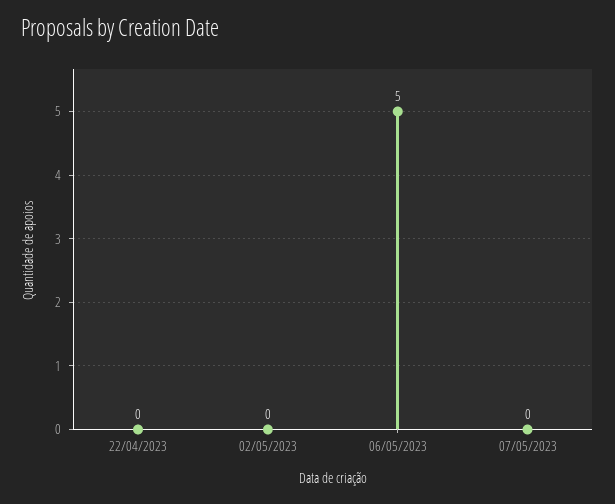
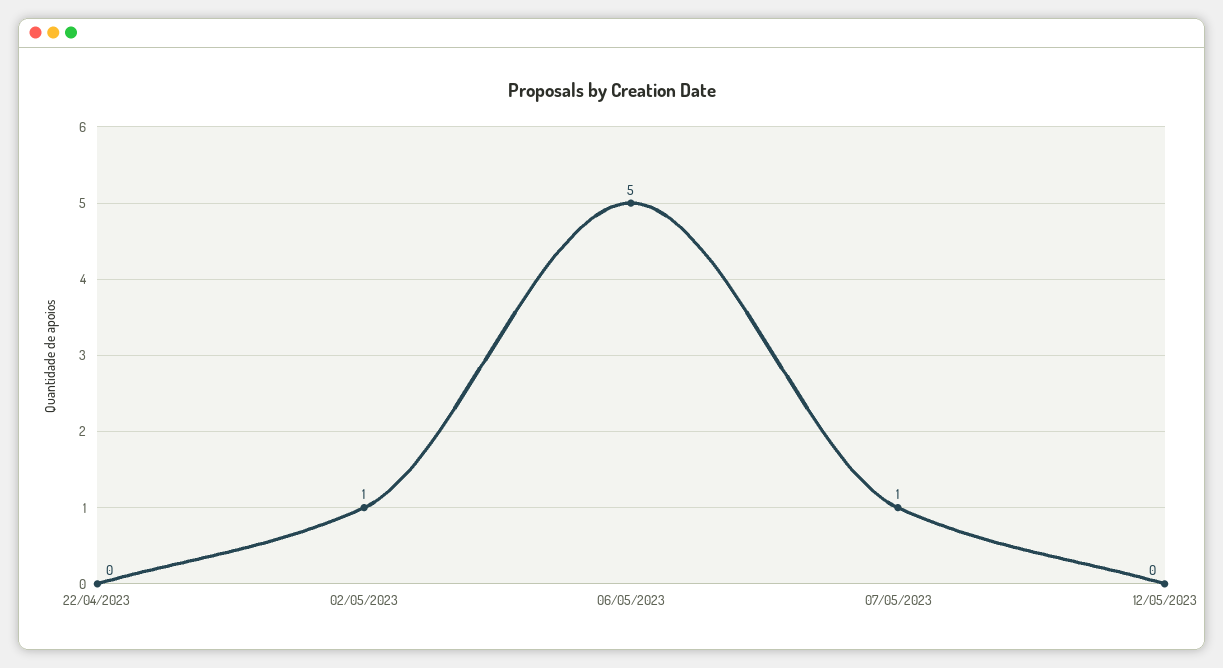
02/05/2023: 0 -> 1
07/05/2023: 0 -> 1
12/05/2023: none -> 0

